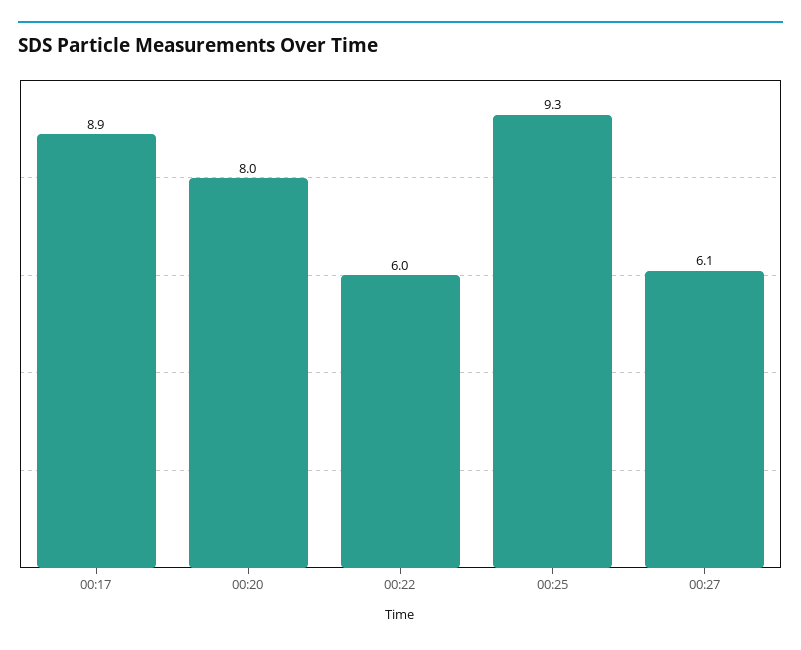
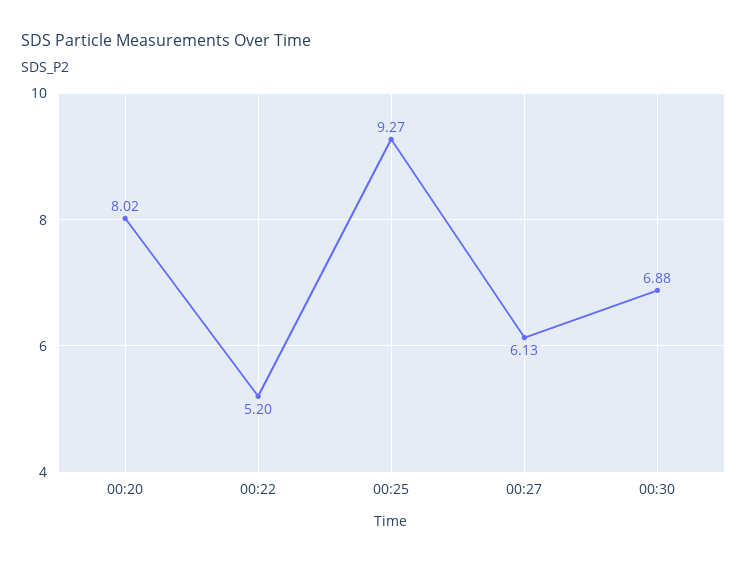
00:17: 8.9 -> none
00:22: 6 -> 5.2
00:30: none -> 6.88

